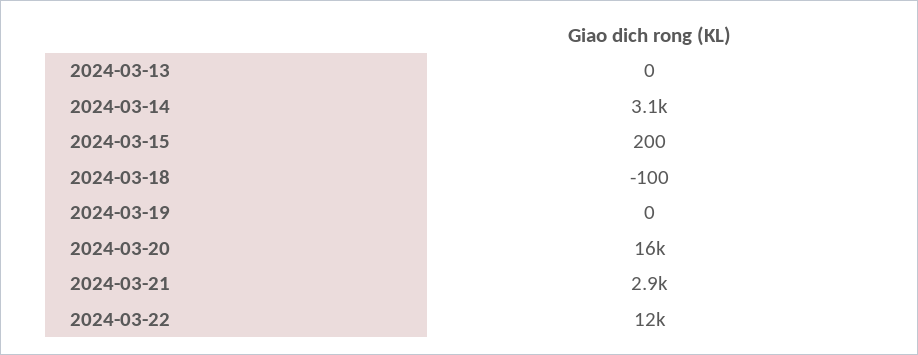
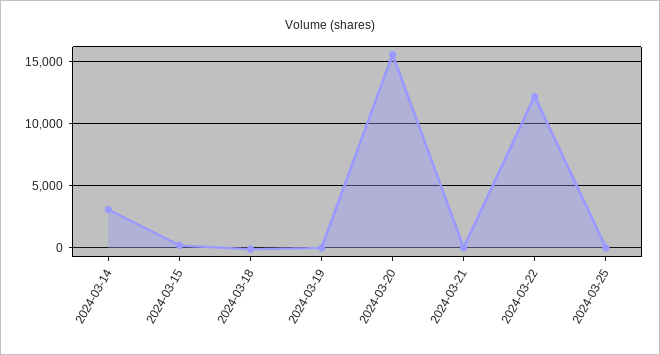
2024-03-13: 0 -> none
2024-03-21: 2900 -> 0
2024-03-25: none -> 0

